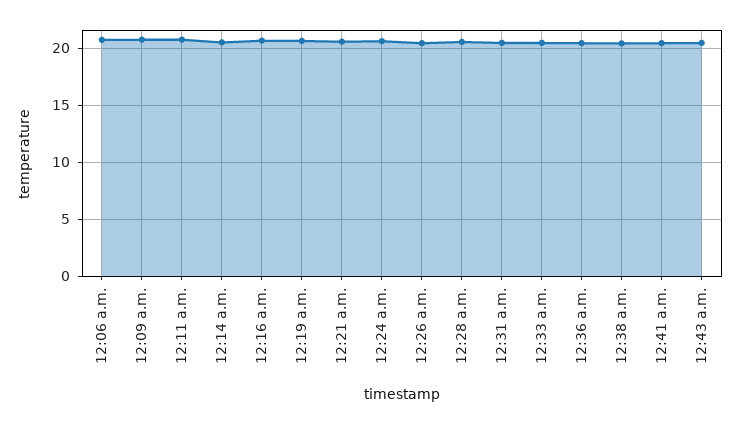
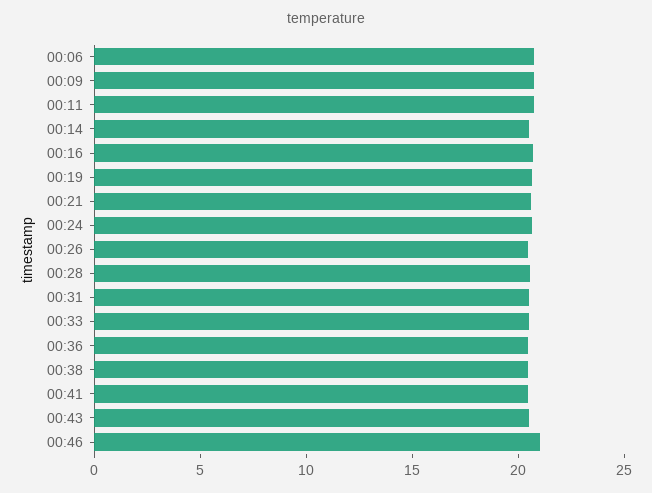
00:46: none -> 21

